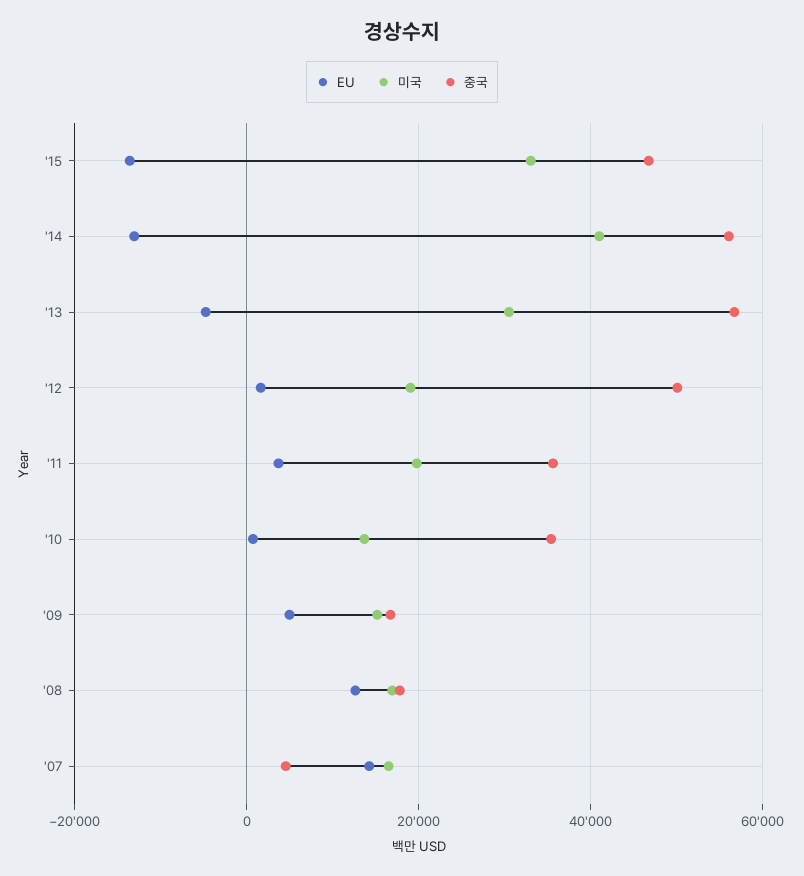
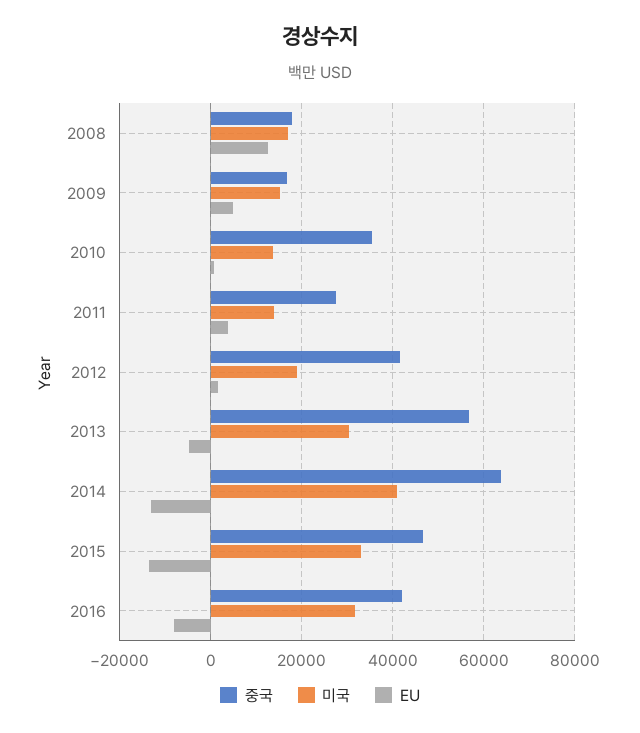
중국, '14: 56000 -> 64000
중국, '12: 50000 -> 42000
미국, '11: 20000 -> 14000
중국, '11: 36000 -> 28000
EU, '07: 14000 -> none
미국, '07: 16000 -> none
중국, '07: 4000 -> none
중국, 2016: none -> 42000
미국, 2016: none -> 32000
EU, 2016: none -> -8000

